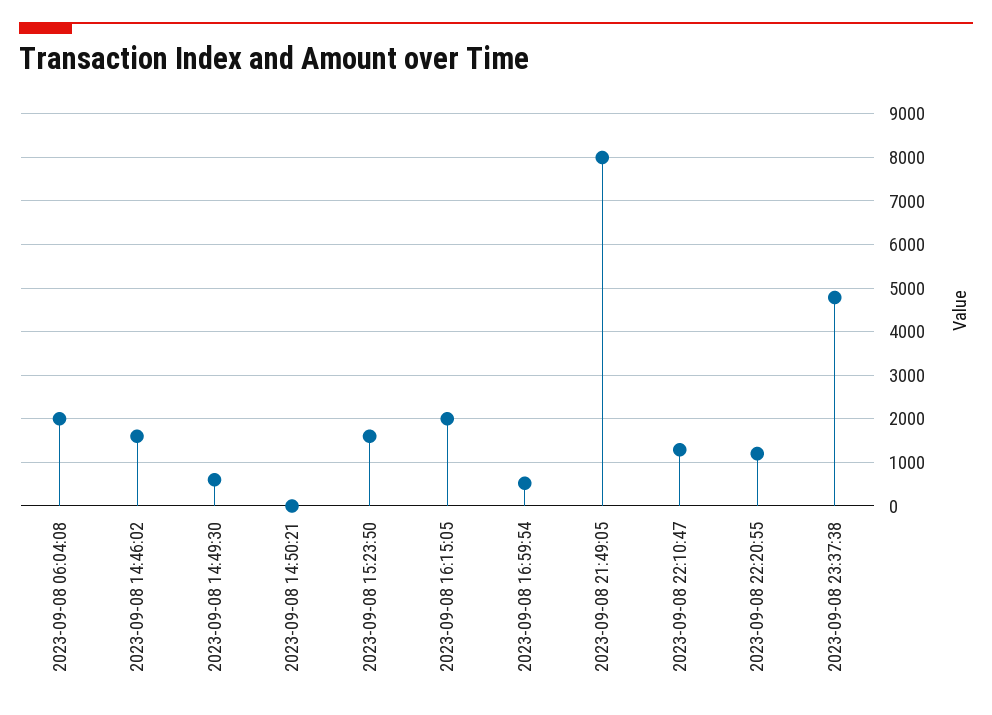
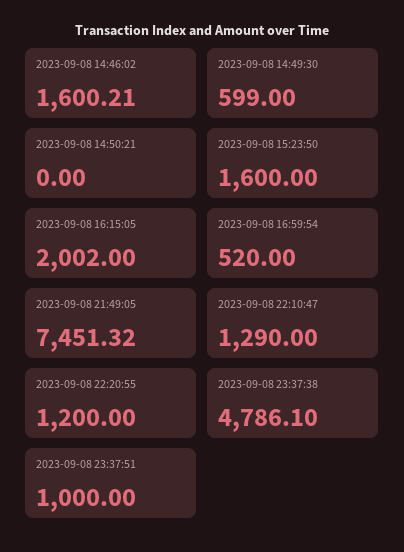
2023-09-08 06:04:08: 2000 -> none
2023-09-08 21:49:05: 8000 -> 7451.32
2023-09-08 23:37:51: none -> 1000

